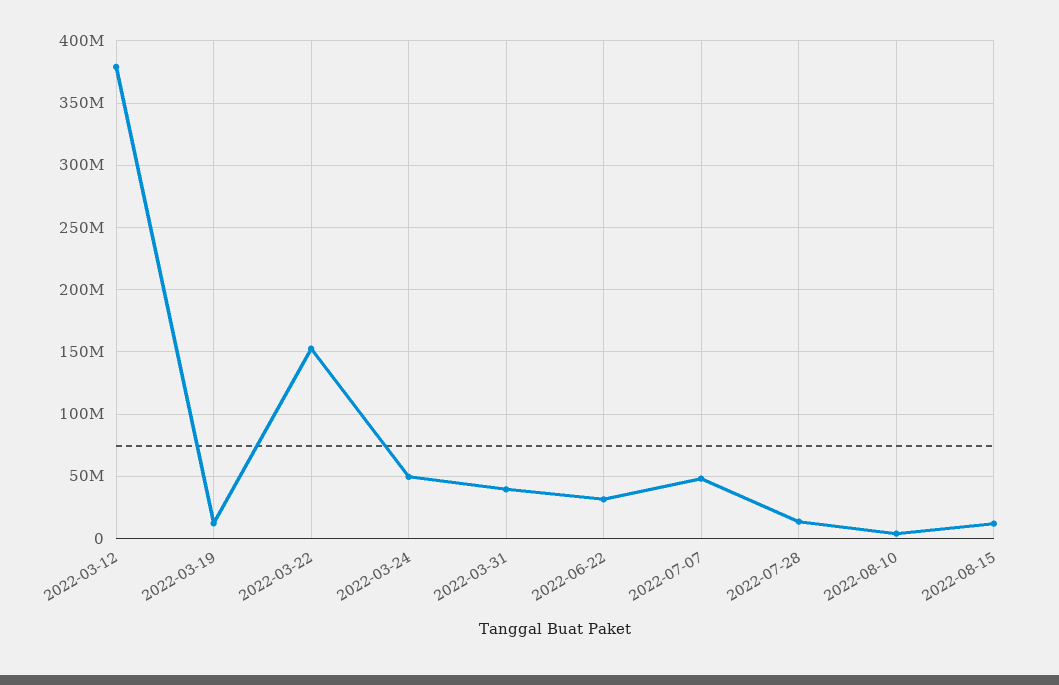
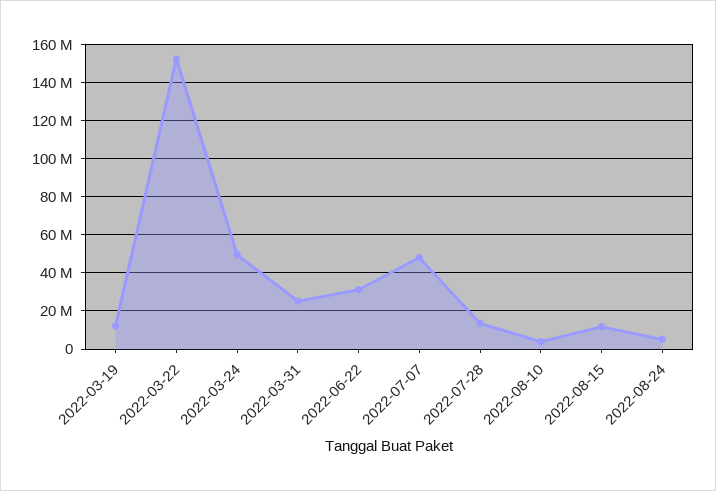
2022-03-12: 380000000 -> none
2022-03-31: 40000000 -> 25000000
2022-08-24: none -> 5000000

